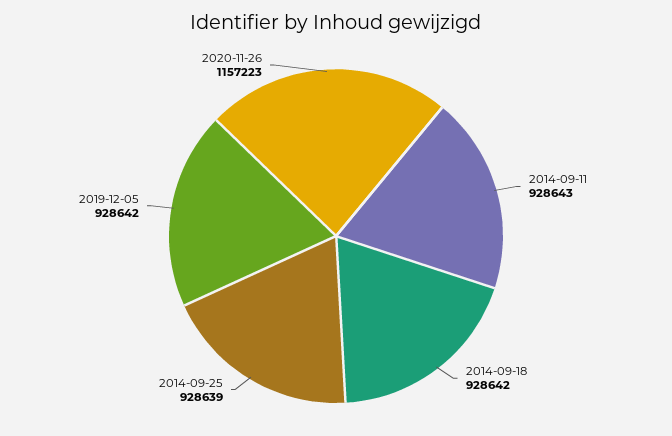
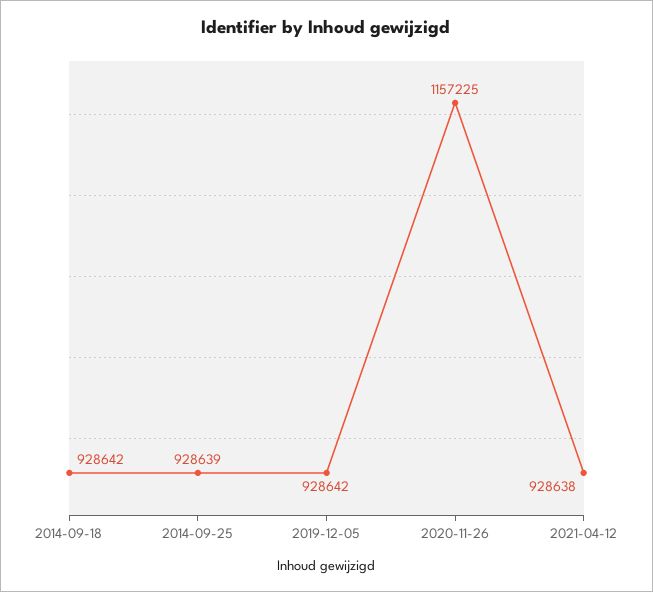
2014-09-11: 928643 -> none
2020-11-26: 1157223 -> 1157225
2021-04-12: none -> 928638

